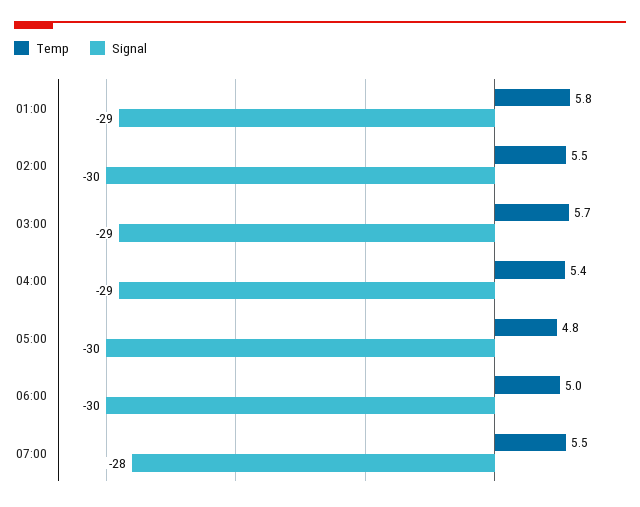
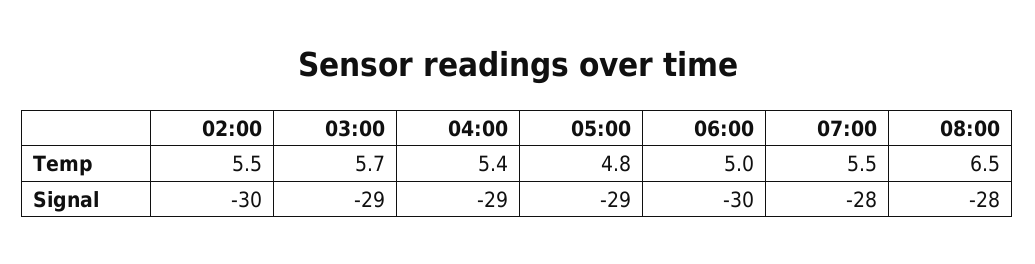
Temp, 01:00: 5.8 -> none
Signal, 01:00: -29 -> none
Signal, 05:00: -30 -> -29
Temp, 08:00: none -> 6.5
Signal, 08:00: none -> -28

